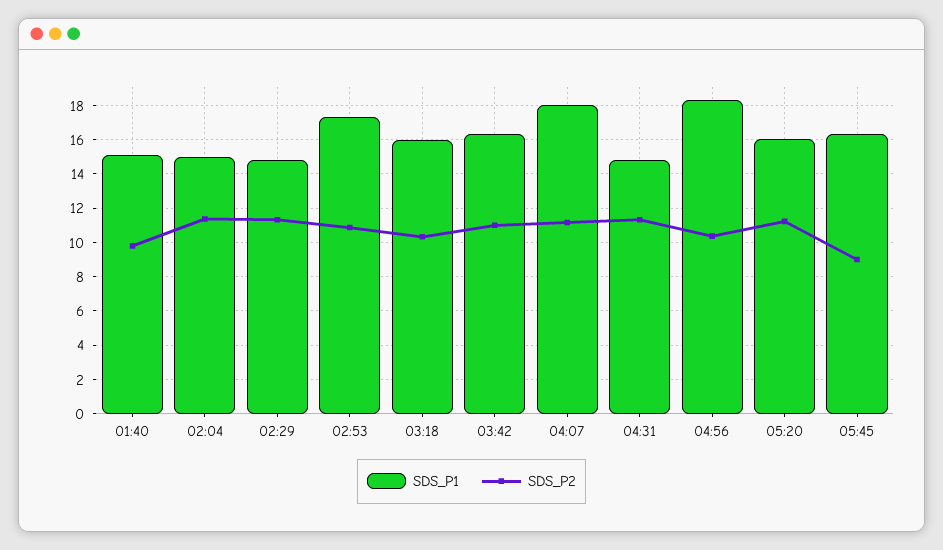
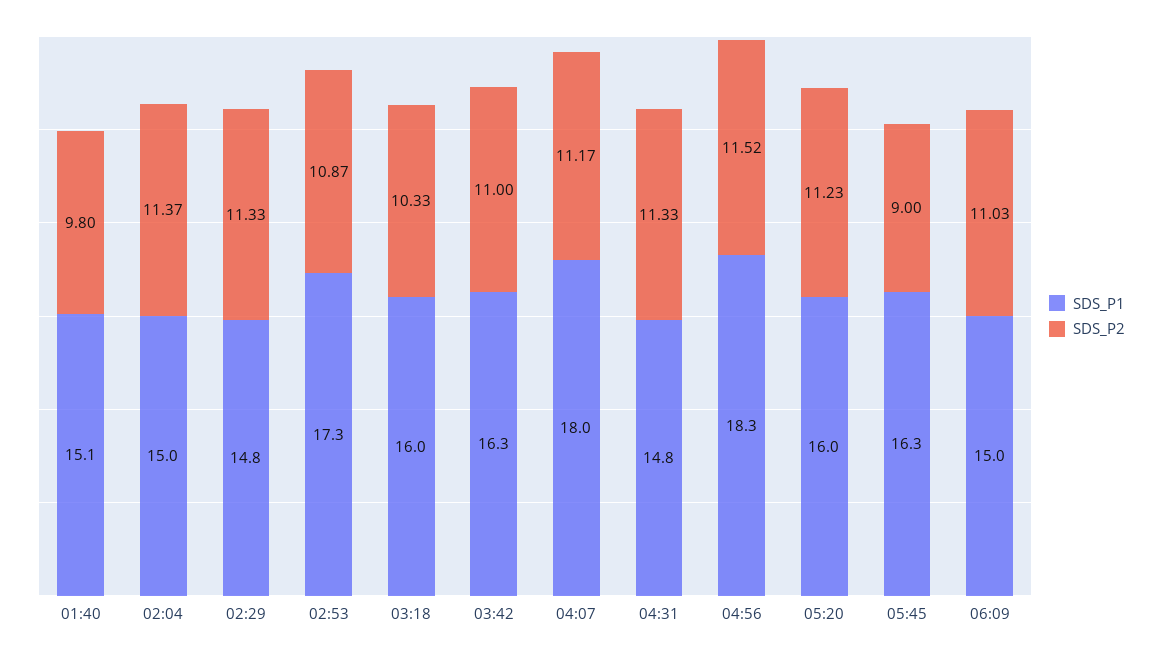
SDS_P2, 04:56: 10.5 -> 11.52
SDS_P1, 06:09: none -> 15
SDS_P2, 06:09: none -> 11.03

